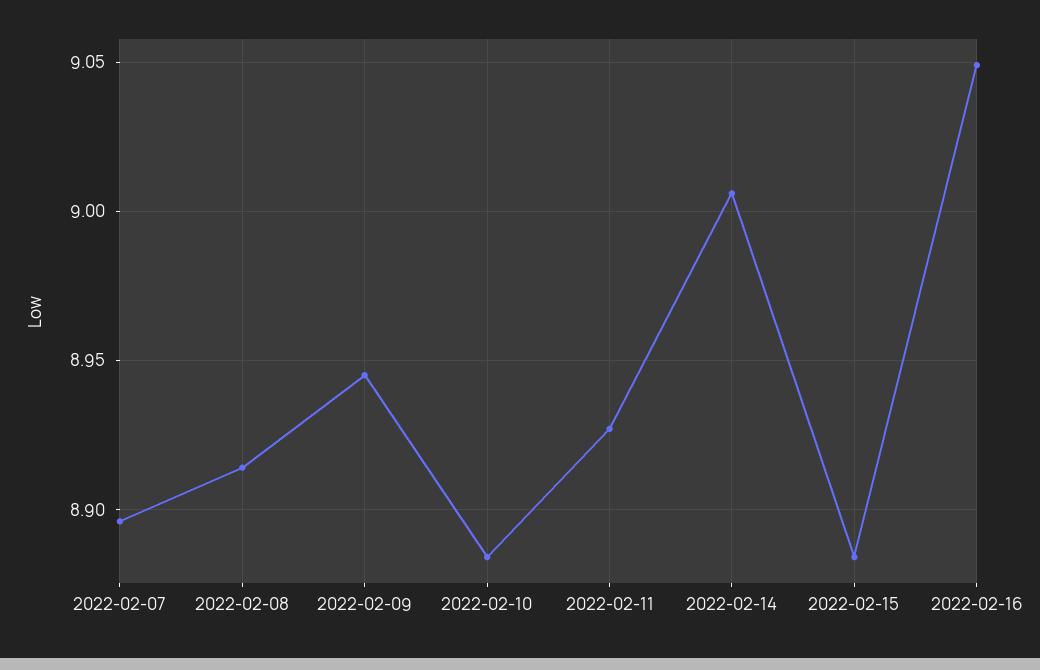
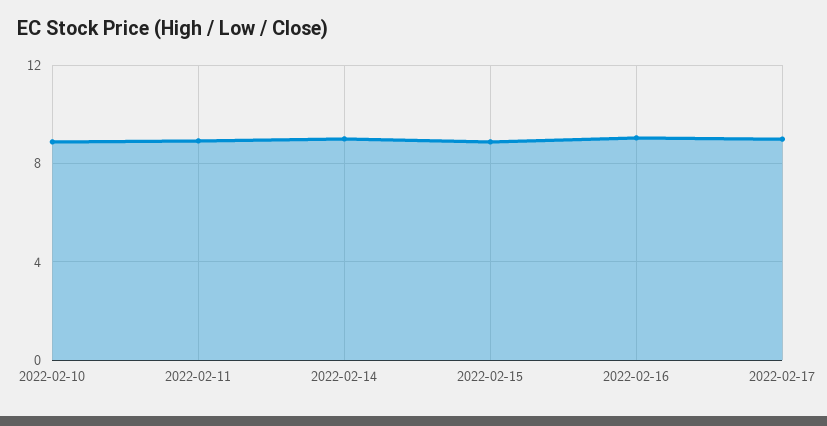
2022-02-07: 8.895 -> none
2022-02-08: 8.915 -> none
2022-02-09: 8.945 -> none
2022-02-17: none -> 9

